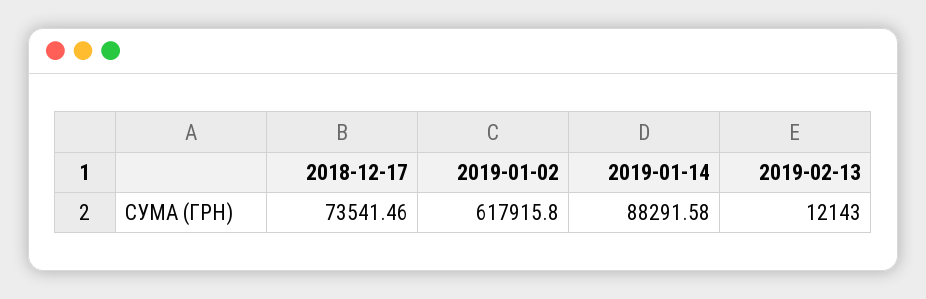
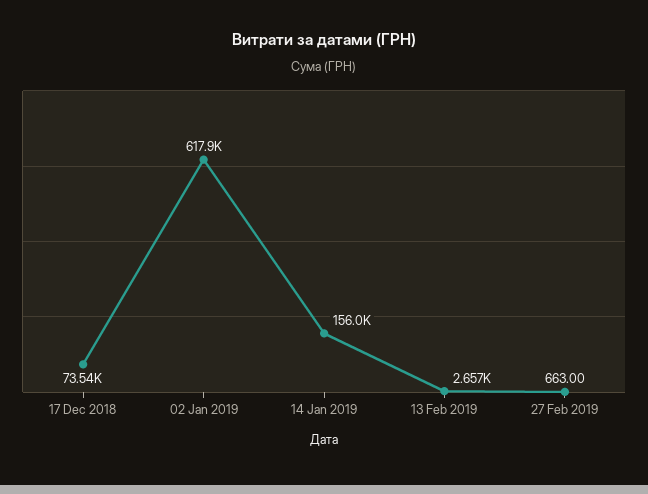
2019-01-14: 88291.58 -> 156000
2019-02-13: 12143 -> 2657
27 Feb 2019: none -> 663

